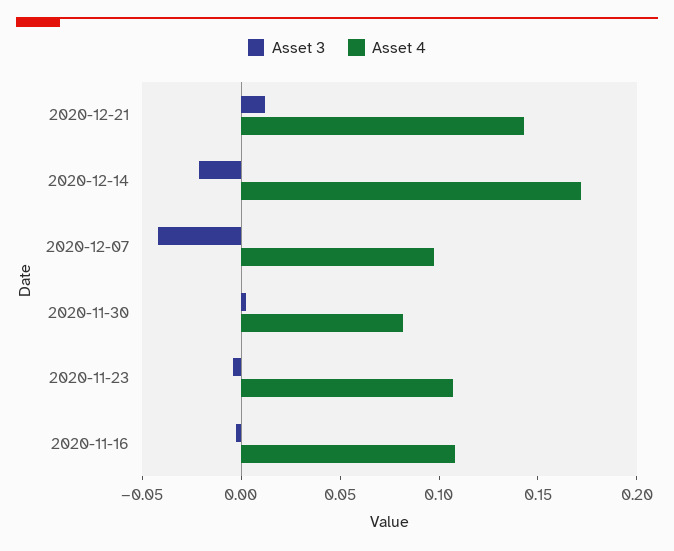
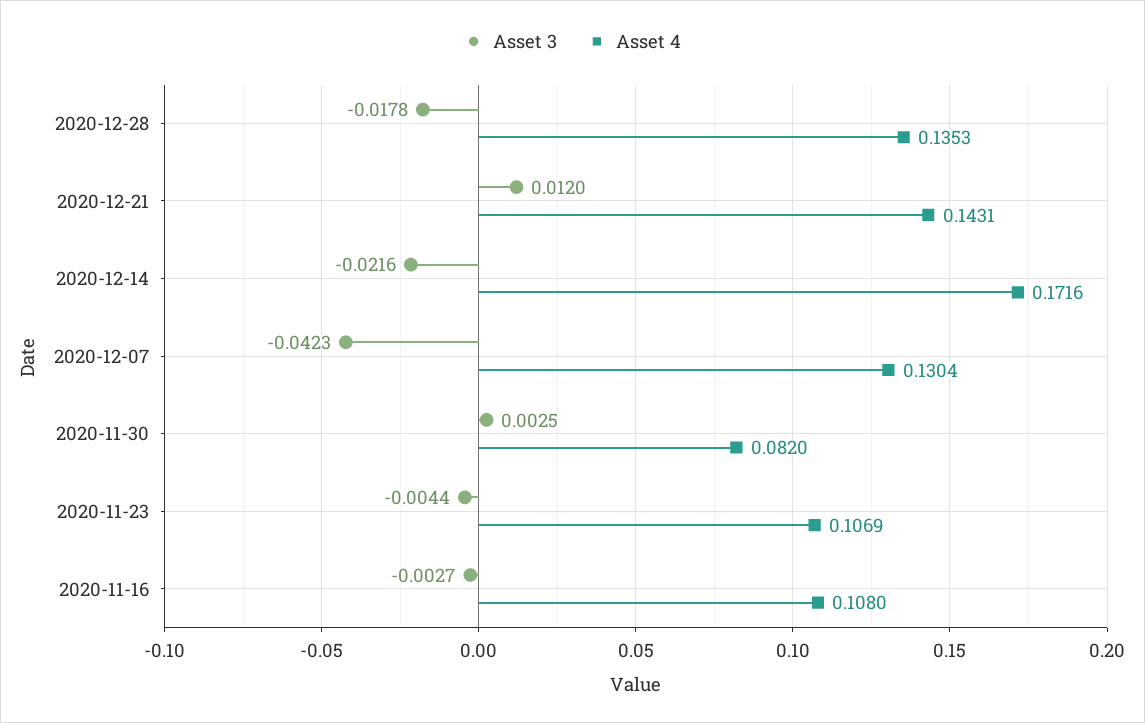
Asset 4, 2020-12-07: 0.1 -> 0.1304
Asset 3, 2020-12-28: none -> -0.0178
Asset 4, 2020-12-28: none -> 0.1353

